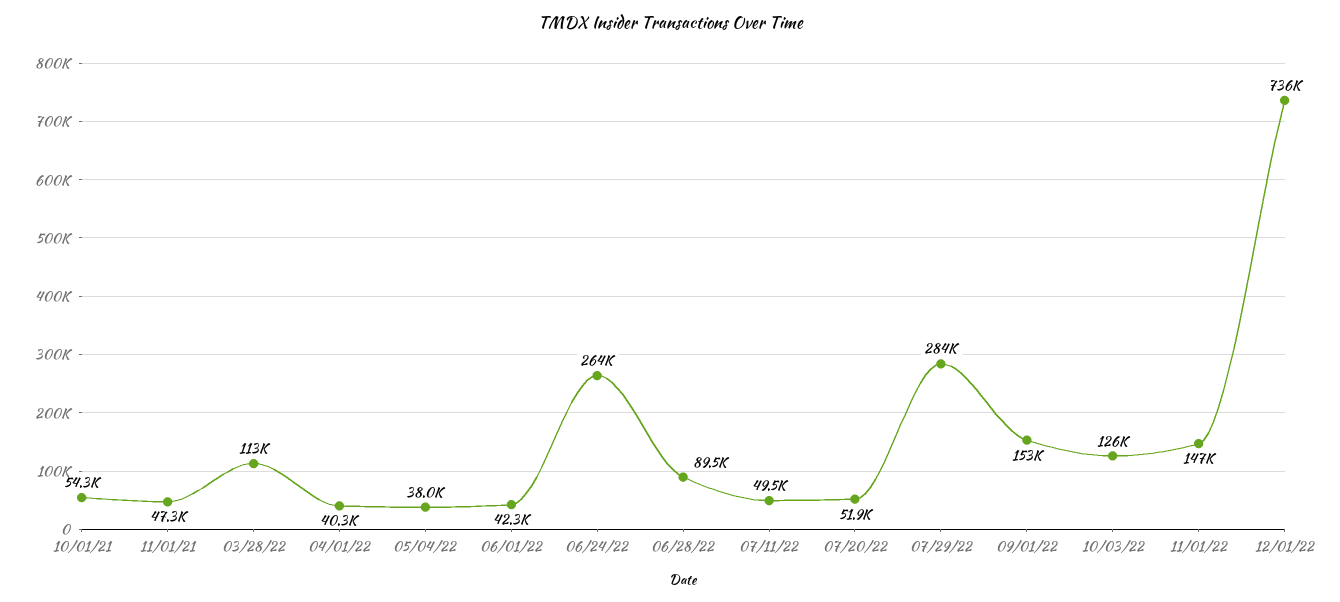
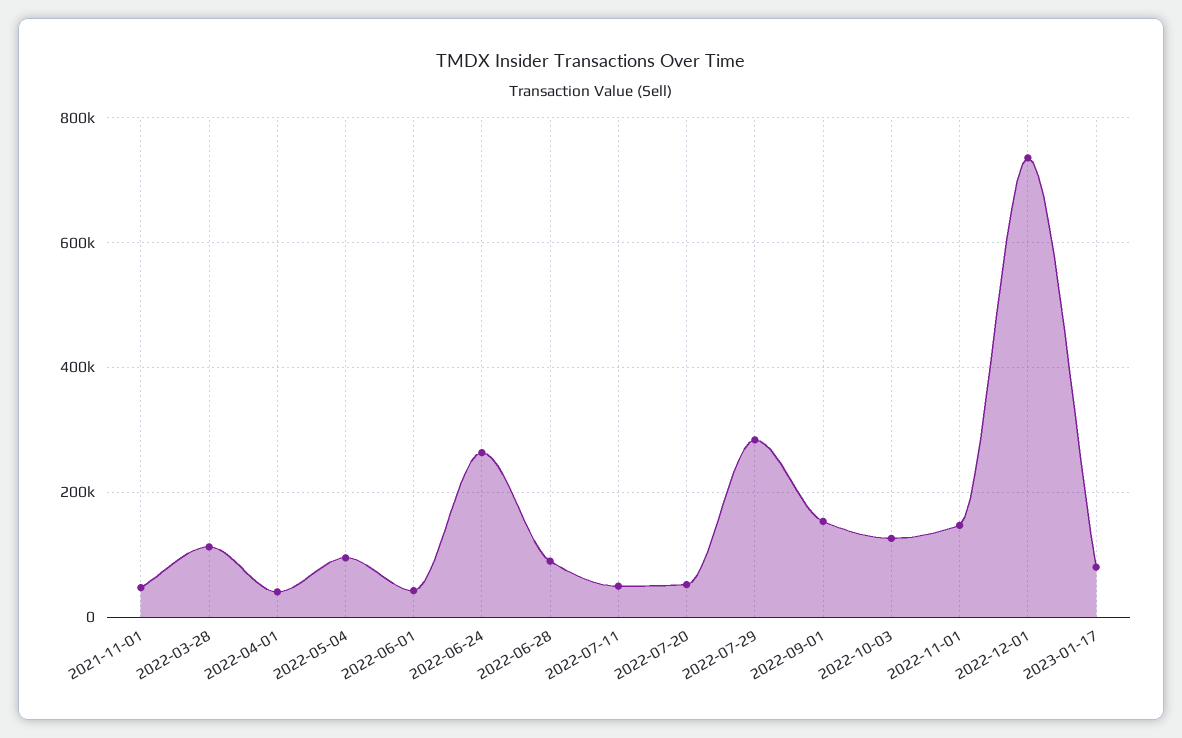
10/01/21: 54300 -> none
05/04/22: 38000 -> 100000
2023-01-17: none -> 80000

